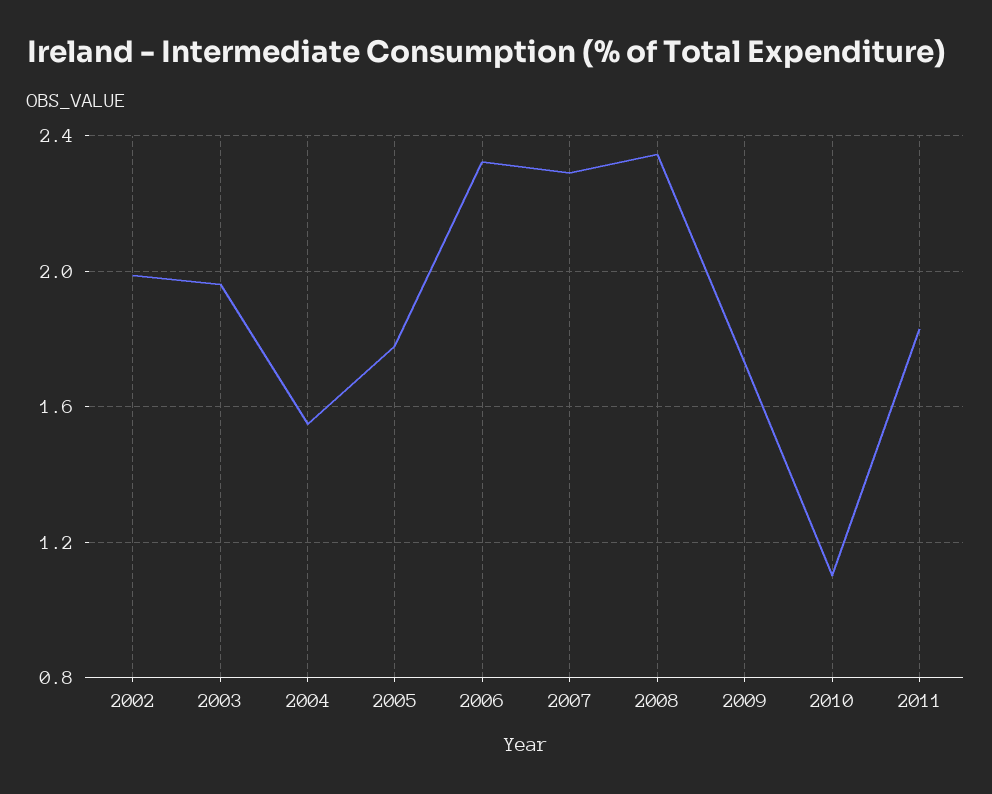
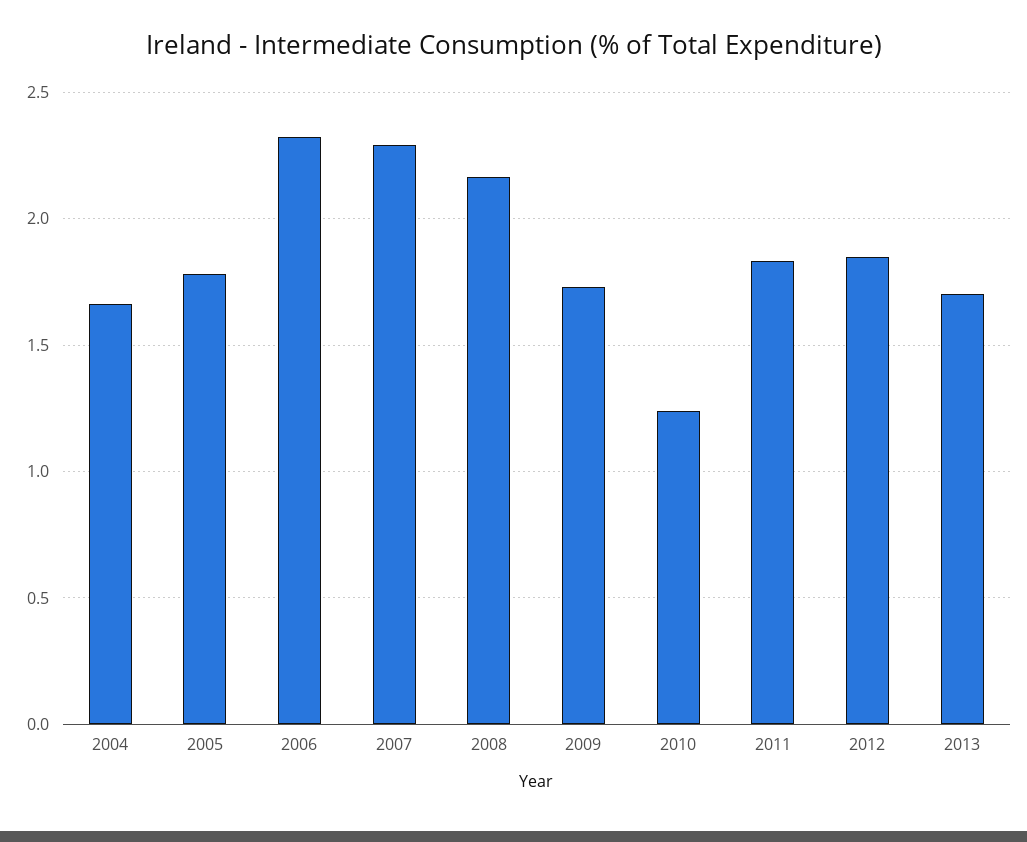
2002: 2 -> none
2003: 1.95 -> none
2004: 1.55 -> 1.65
2008: 2.35 -> 2.15
2010: 1.1 -> 1.25
2012: none -> 1.85
2013: none -> 1.7

